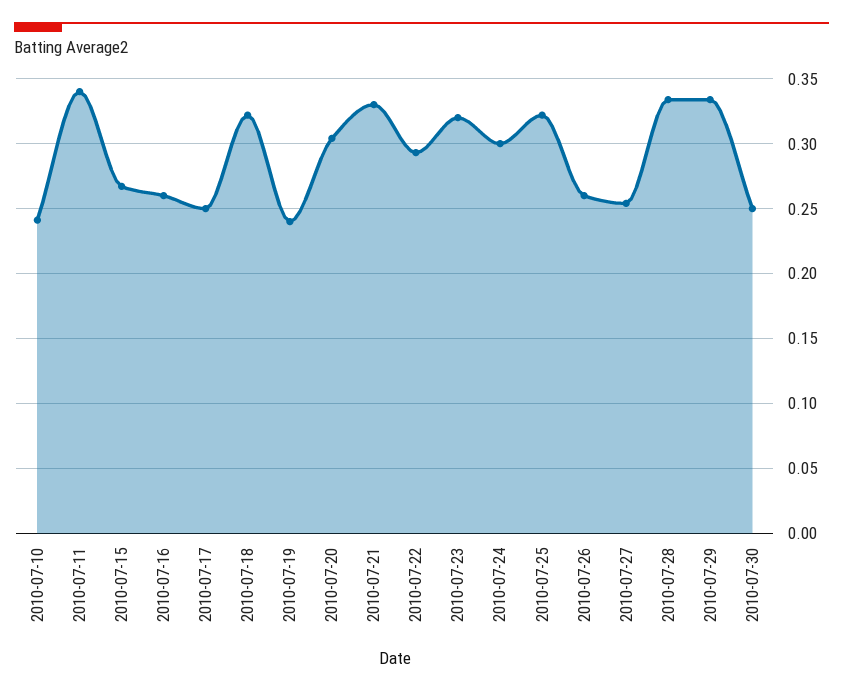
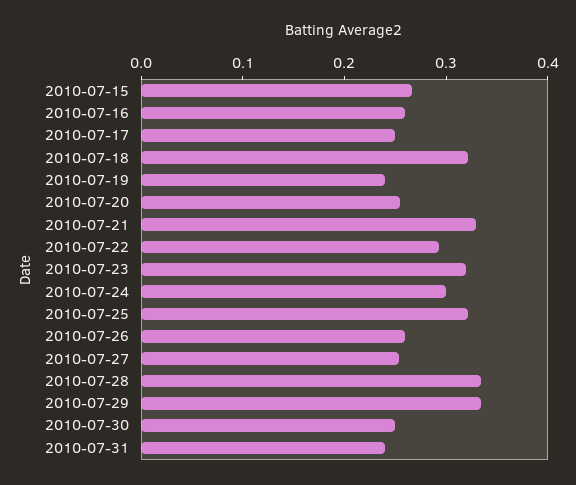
2010-07-10: 0.24 -> none
2010-07-11: 0.34 -> none
2010-07-20: 0.305 -> 0.26
2010-07-31: none -> 0.24

